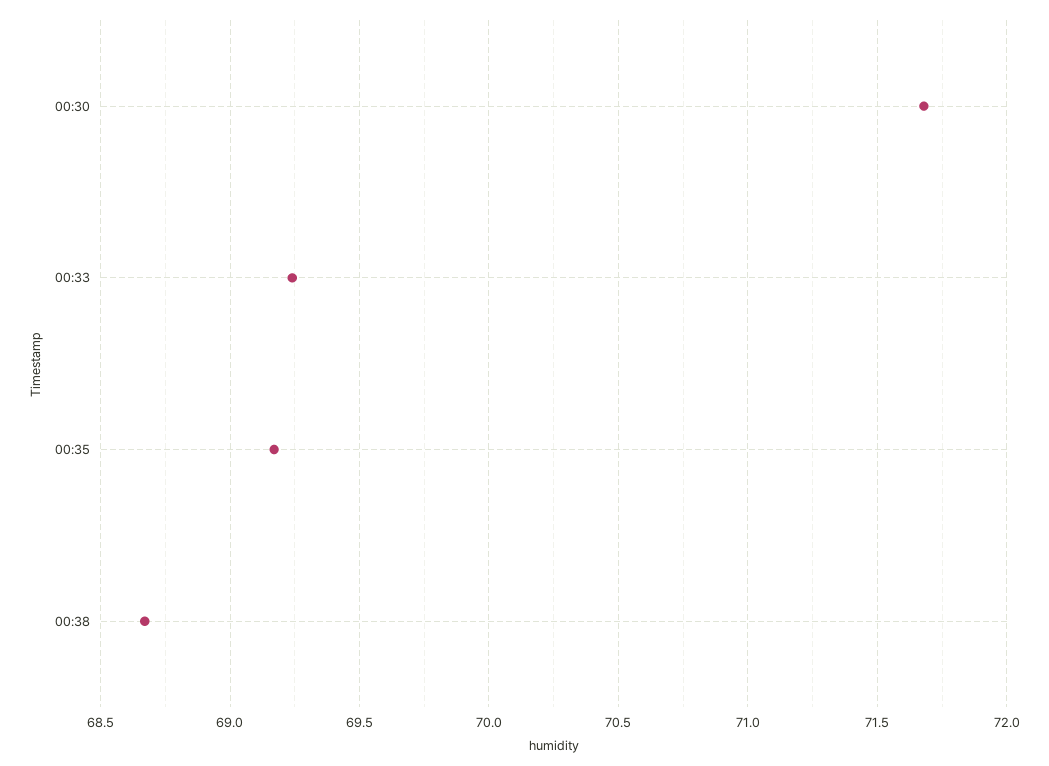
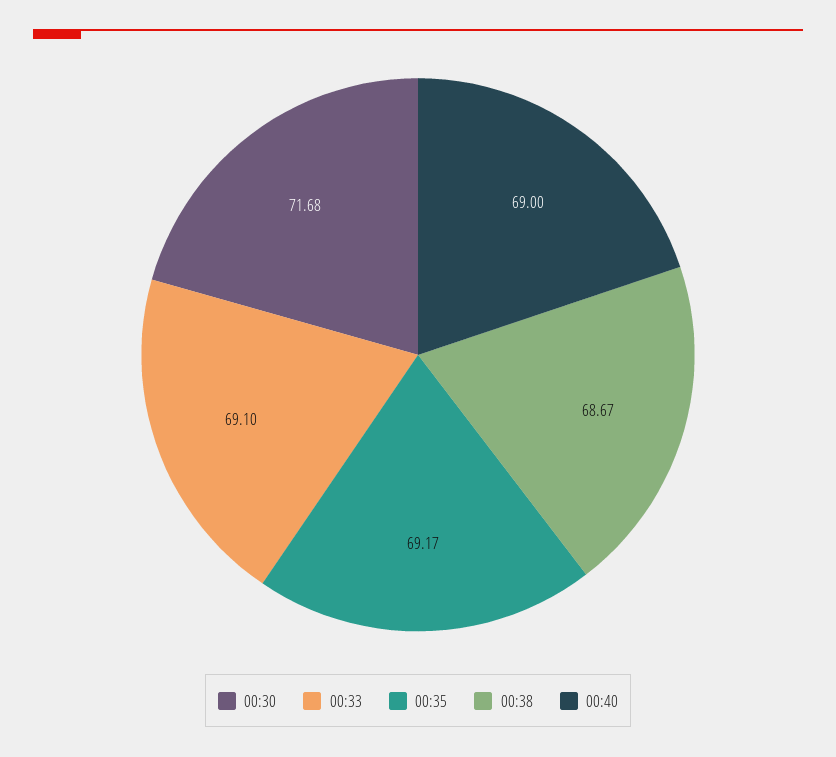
00:33: 69.25 -> 69.1
00:40: none -> 69

